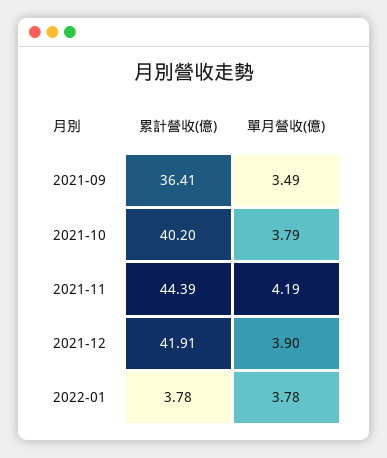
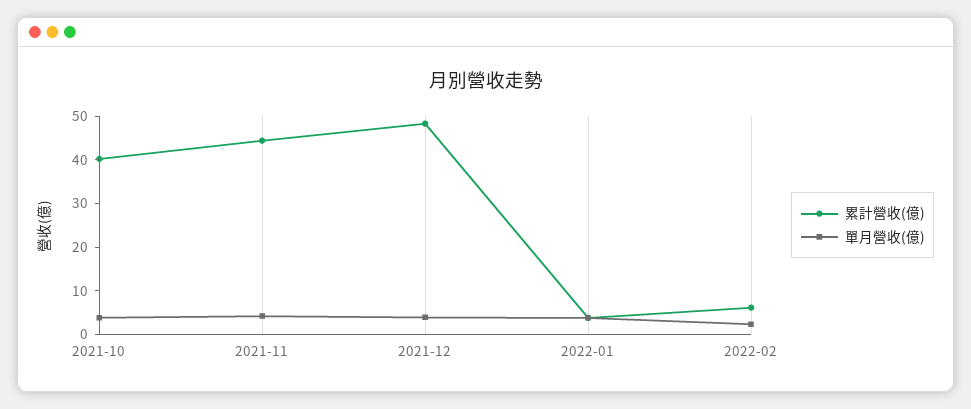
累計營收(億), 2021-09: 36.41 -> none
單月營收(億), 2021-09: 3.49 -> none
累計營收(億), 2021-12: 41.91 -> 48
累計營收(億), 2022-02: none -> 6
單月營收(億), 2022-02: none -> 2

